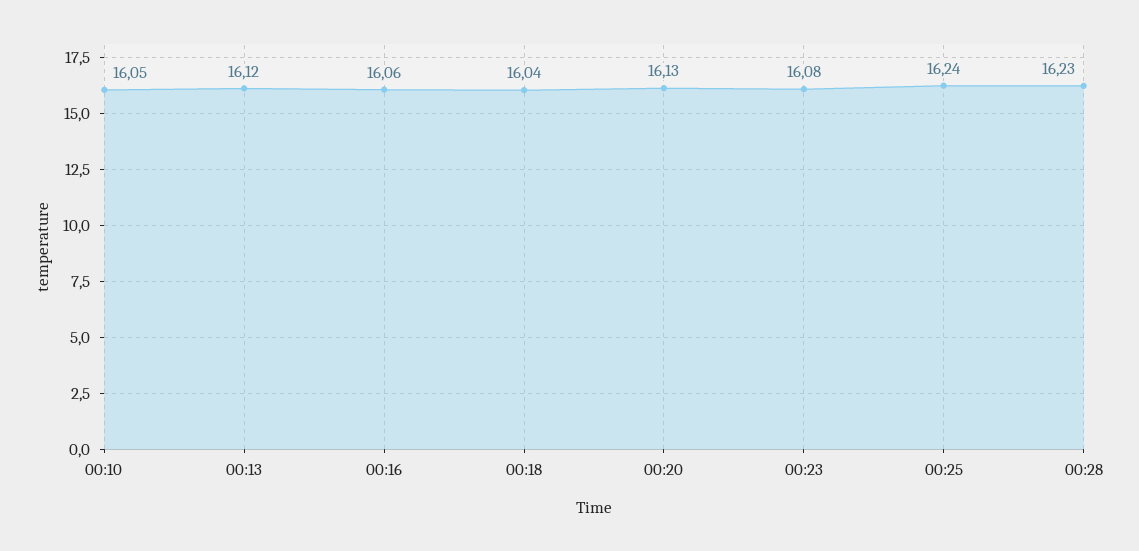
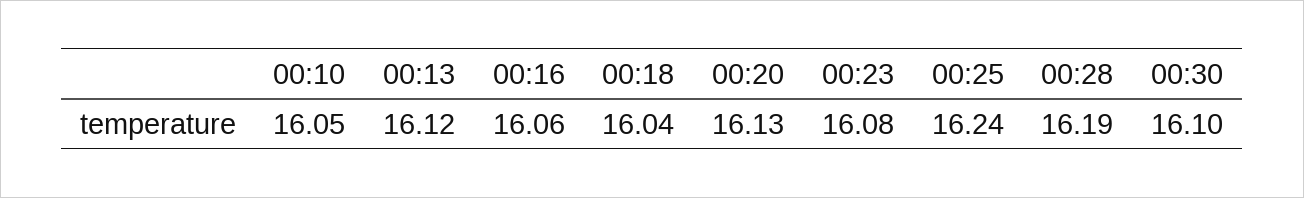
00:28: 16.23 -> 16.19
00:30: none -> 16.1

